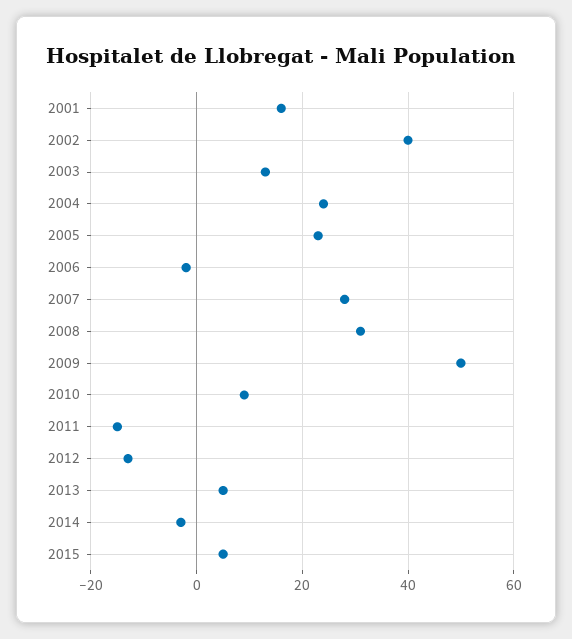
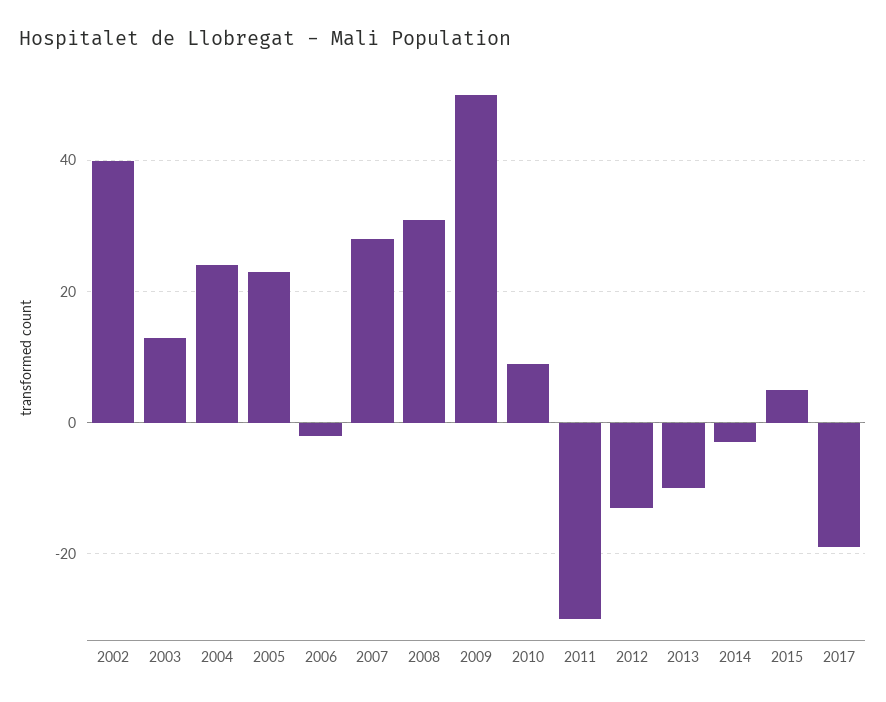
2001: 15 -> none
2011: -15 -> -30
2013: 5 -> -10
2017: none -> -20

